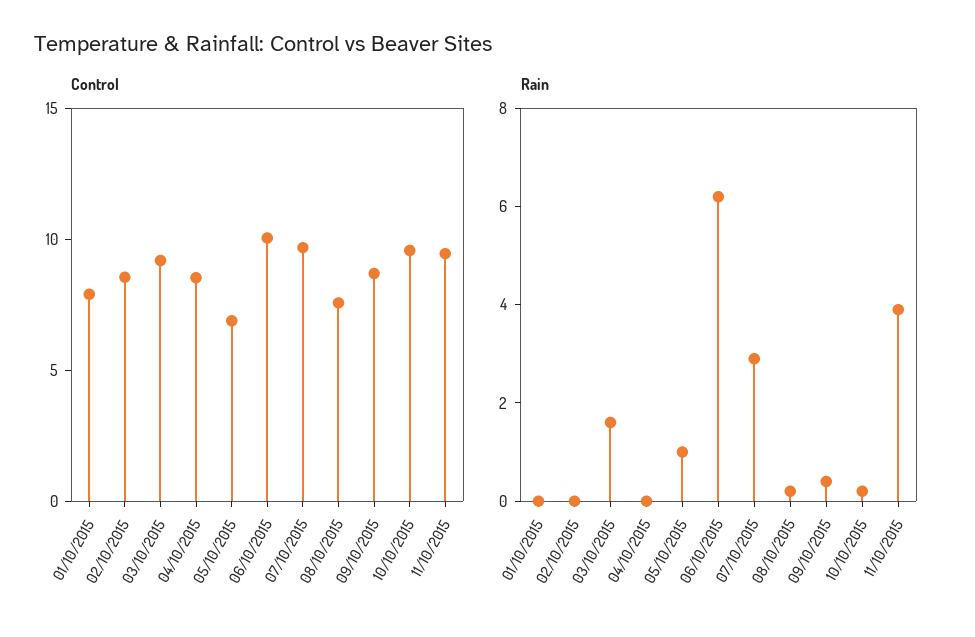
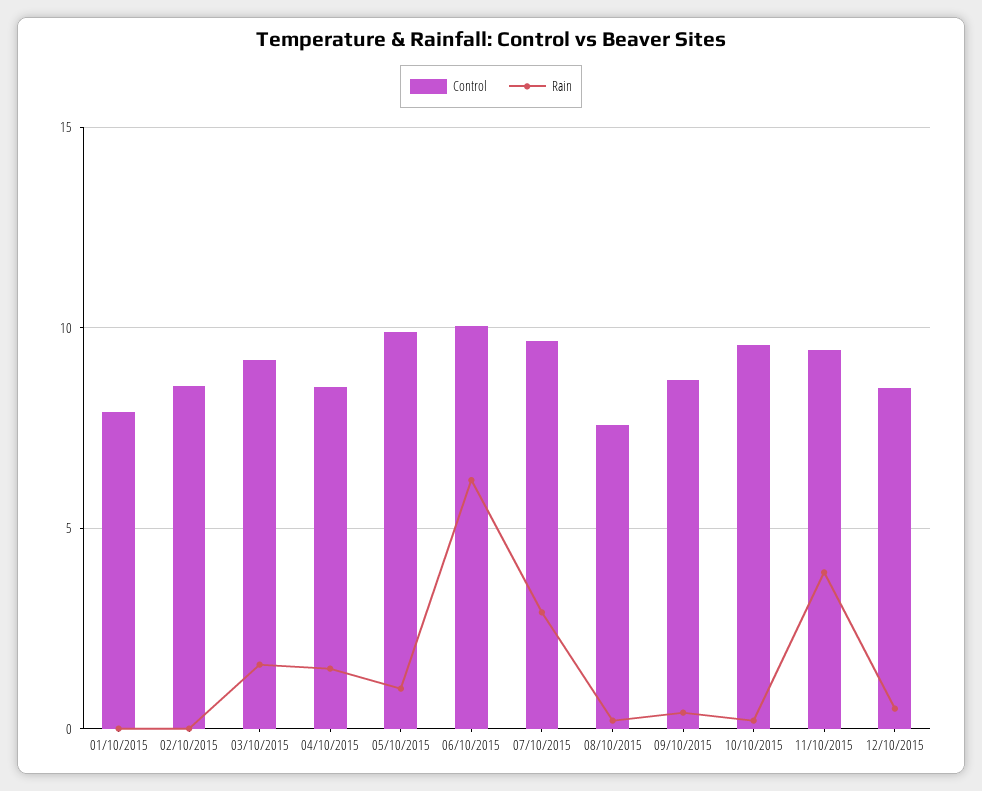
Control, 05/10/2015: 7 -> 10
Rain, 04/10/2015: 0 -> 1.5
Control, 12/10/2015: none -> 8.5
Rain, 12/10/2015: none -> 0.5

